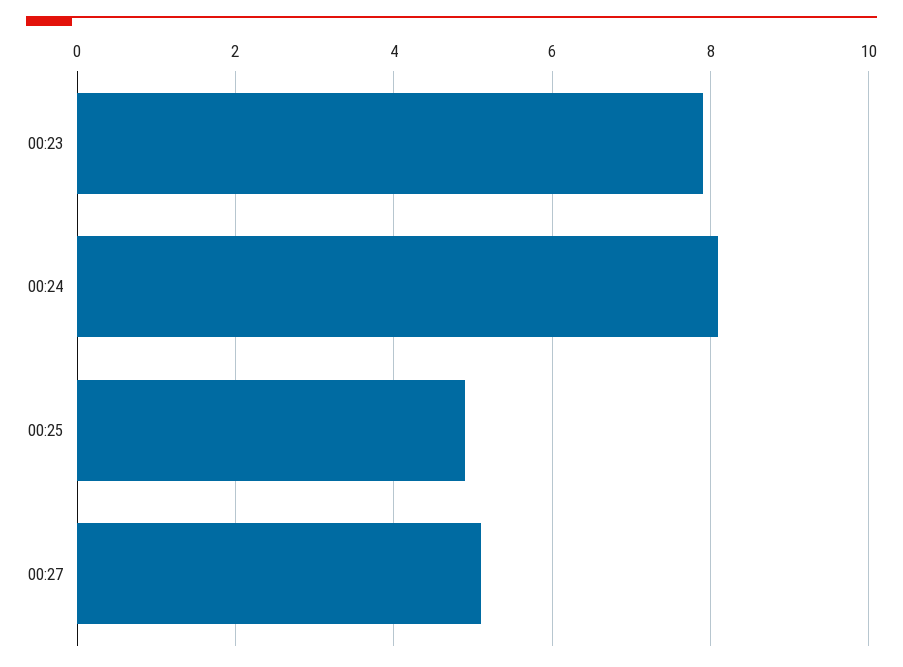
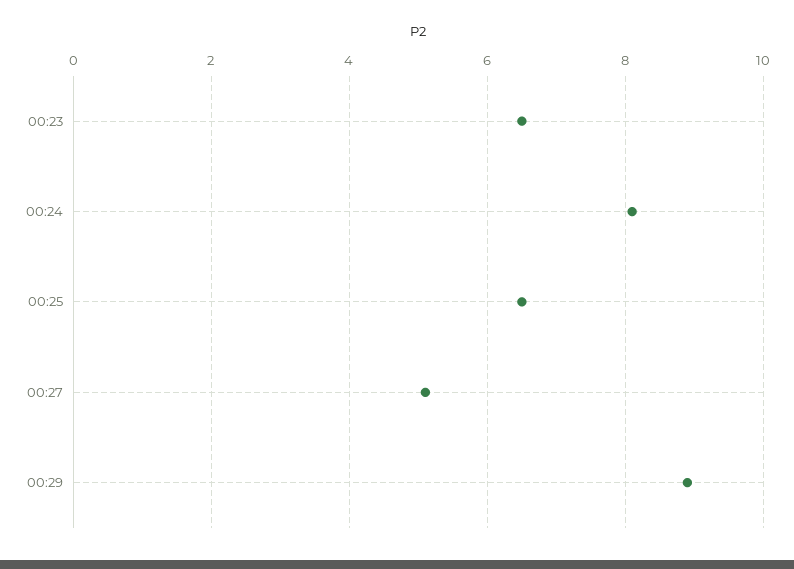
00:23: 8 -> 6.5
00:25: 5 -> 6.5
00:29: none -> 9

